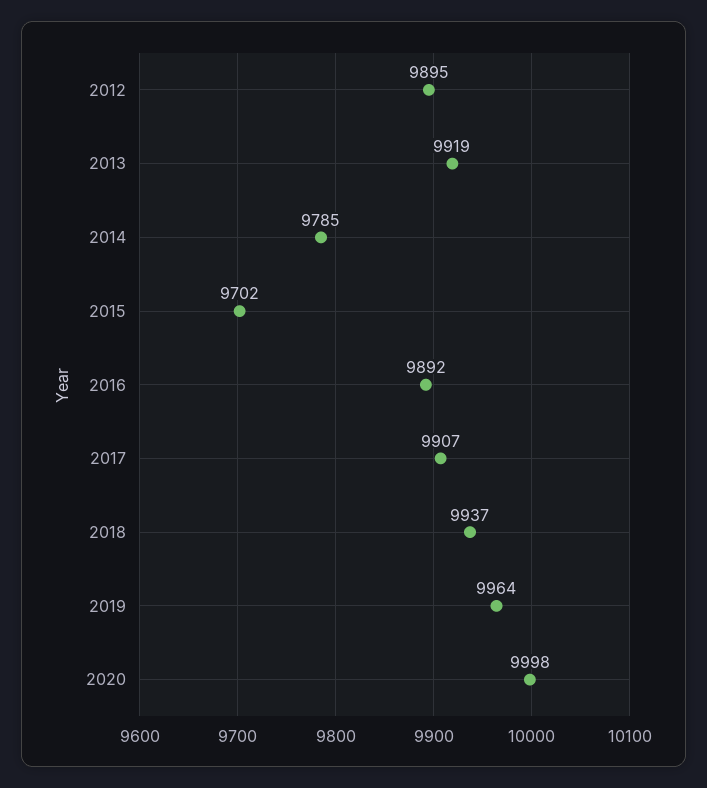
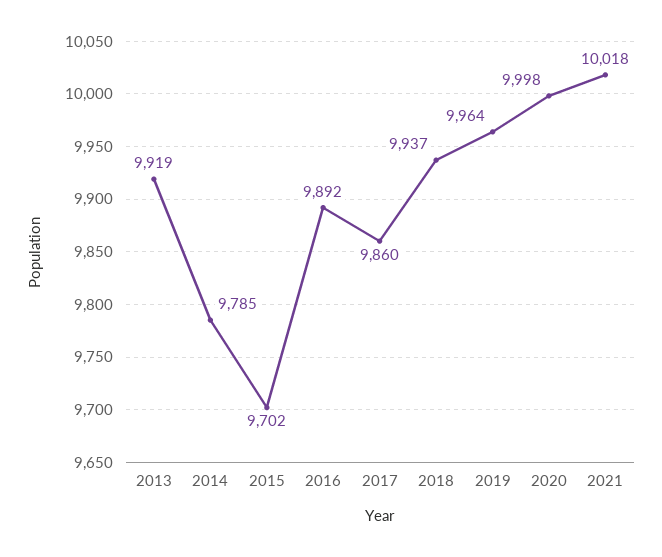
2012: 9895 -> none
2017: 9907 -> 9860
2021: none -> 10018

